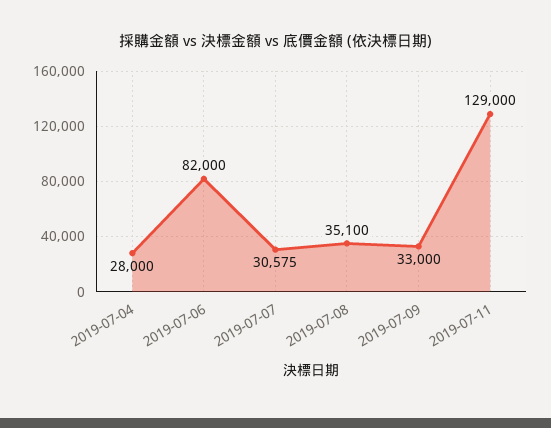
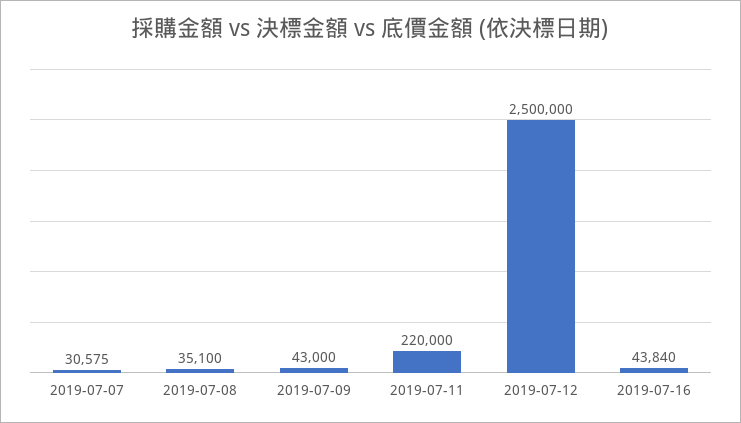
2019-07-04: 28000 -> none
2019-07-06: 82000 -> none
2019-07-09: 33000 -> 43000
2019-07-11: 129000 -> 220000
2019-07-12: none -> 2500000
2019-07-16: none -> 43840

